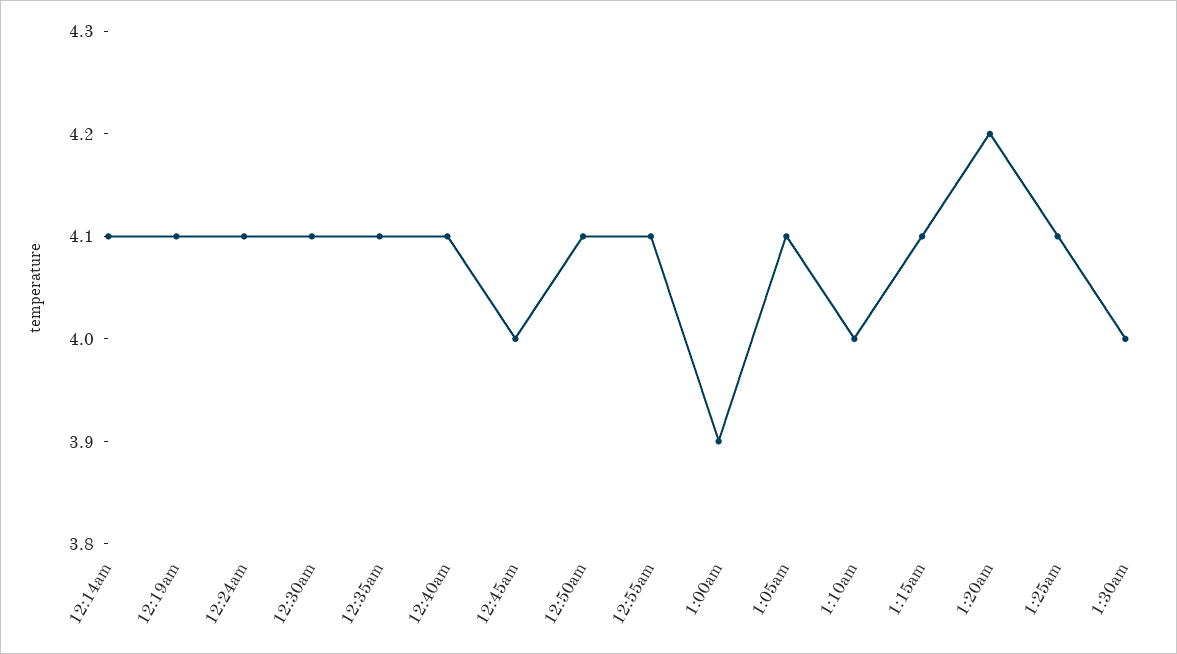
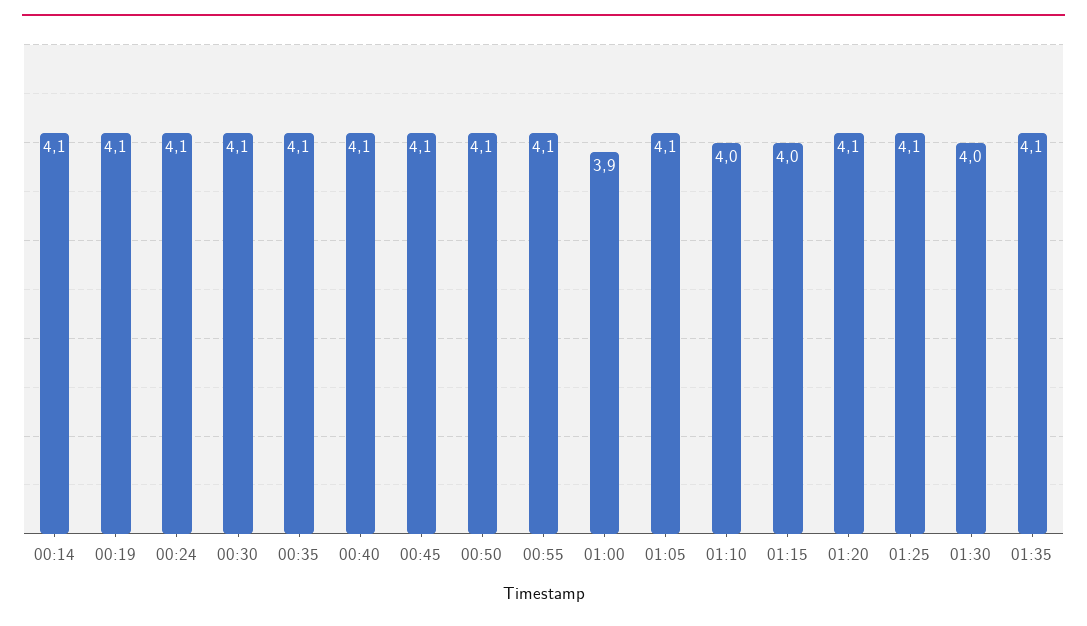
12:45am: 4 -> 4.1
1:15am: 4.1 -> 4
1:20am: 4.2 -> 4.1
01:35: none -> 4.1

